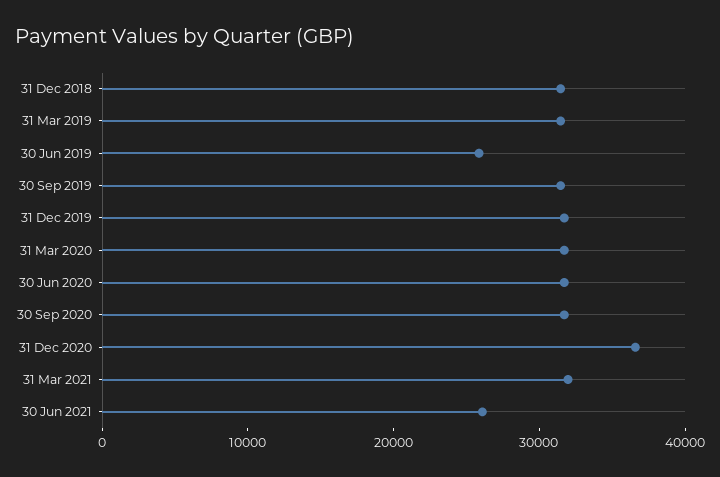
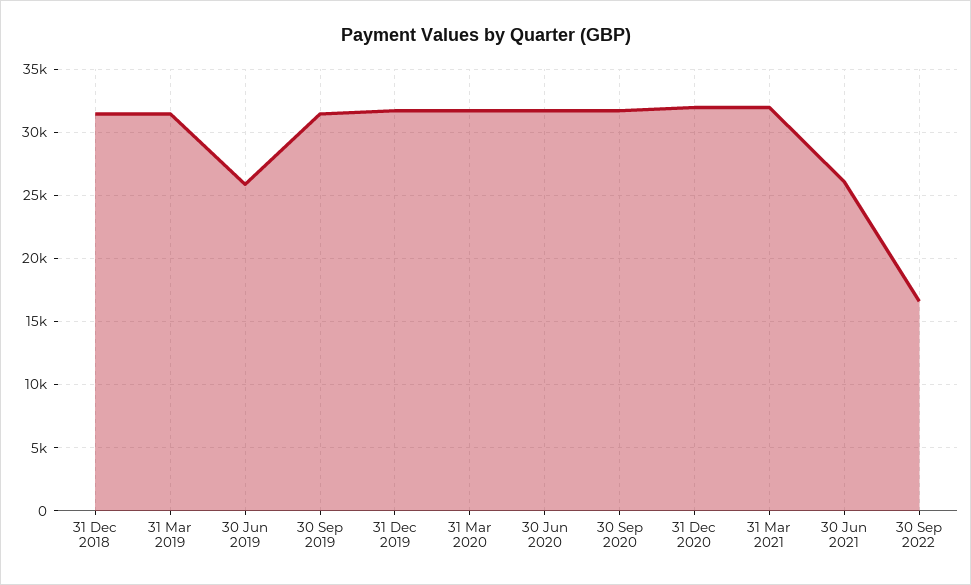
31 Dec 2020: 36000 -> 32000
30 Sep 2022: none -> 16500

